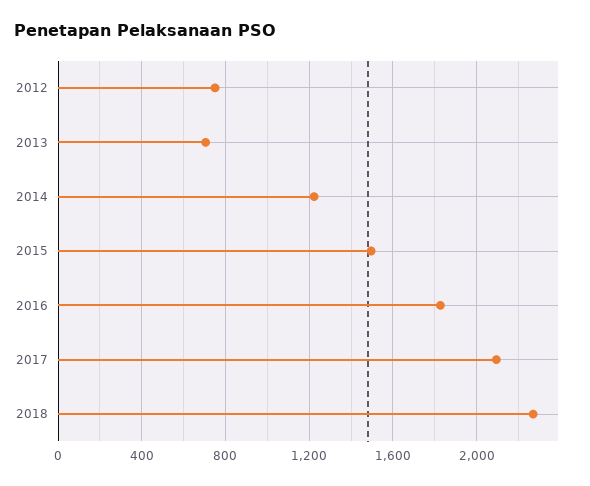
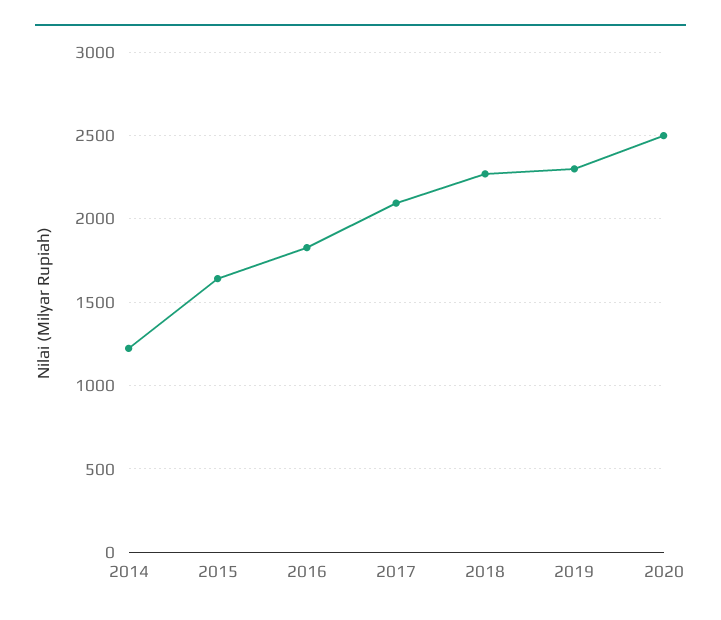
2012: 750 -> none
2013: 700 -> none
2015: 1500 -> 1650
2019: none -> 2300
2020: none -> 2500

